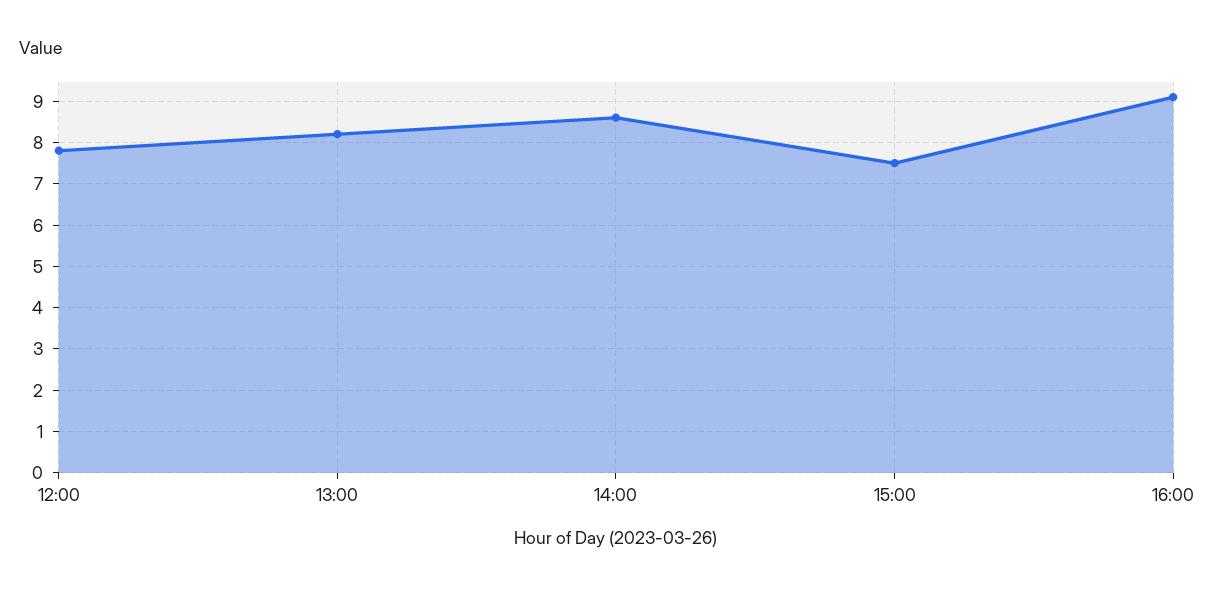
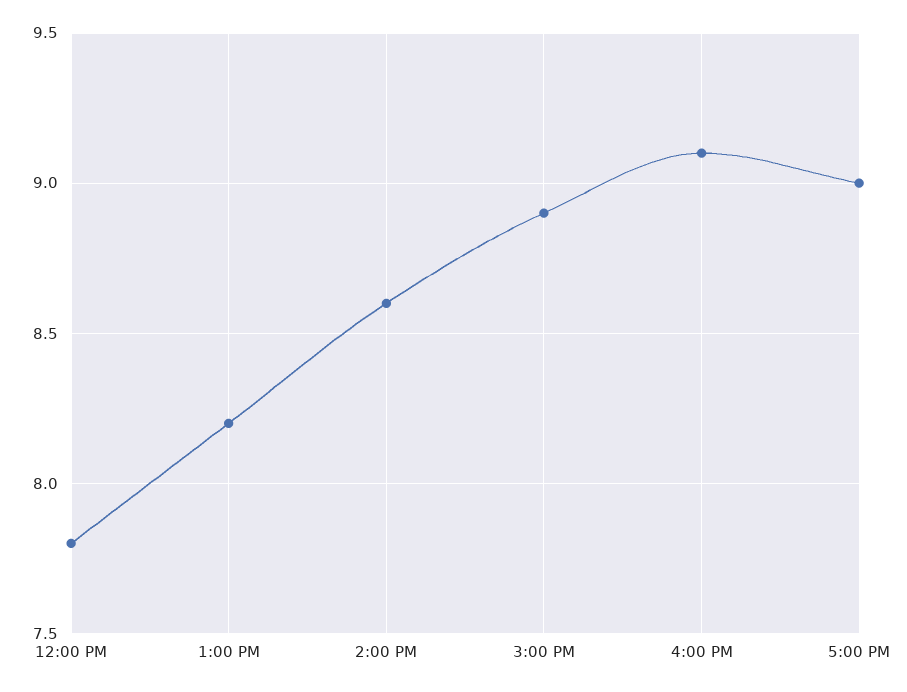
15:00: 7.5 -> 8.9
5:00 PM: none -> 9

